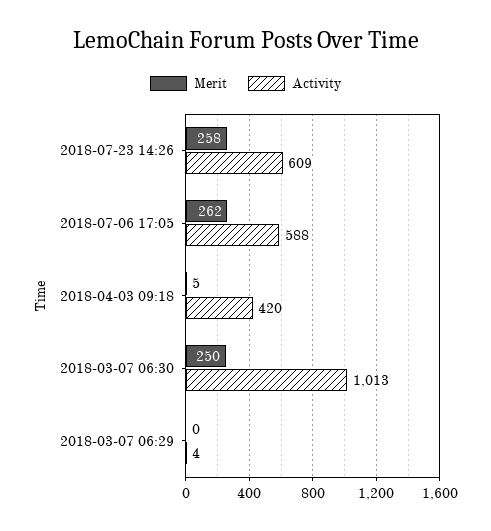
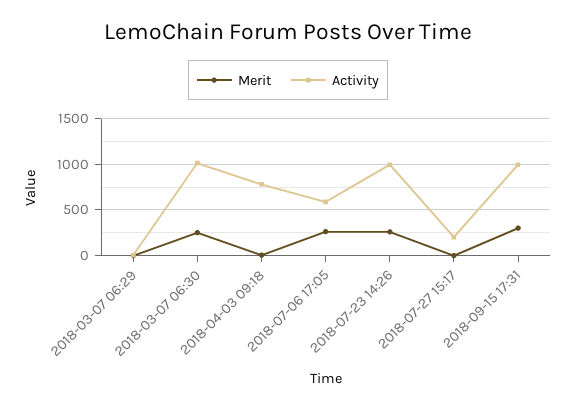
Activity, 2018-07-23 14:26: 609 -> 1000
Activity, 2018-04-03 09:18: 420 -> 800
Merit, 2018-07-27 15:17: none -> 0
Activity, 2018-07-27 15:17: none -> 200
Merit, 2018-09-15 17:31: none -> 300
Activity, 2018-09-15 17:31: none -> 1000

